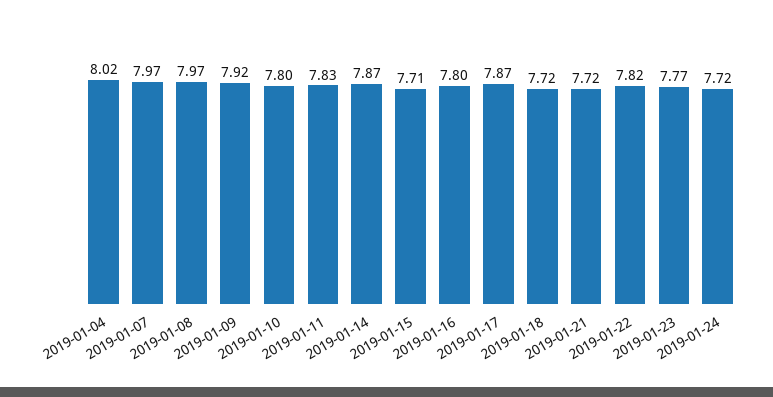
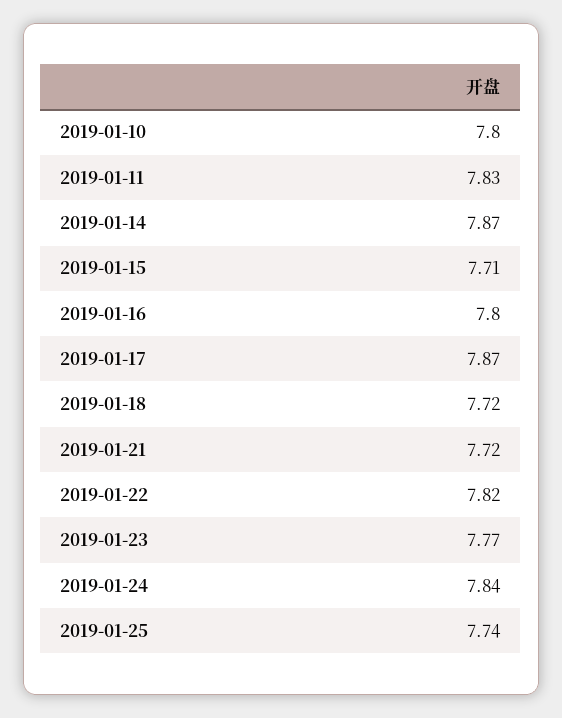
2019-01-04: 8.02 -> none
2019-01-07: 7.97 -> none
2019-01-08: 7.97 -> none
2019-01-09: 7.92 -> none
2019-01-24: 7.72 -> 7.84
2019-01-25: none -> 7.74

